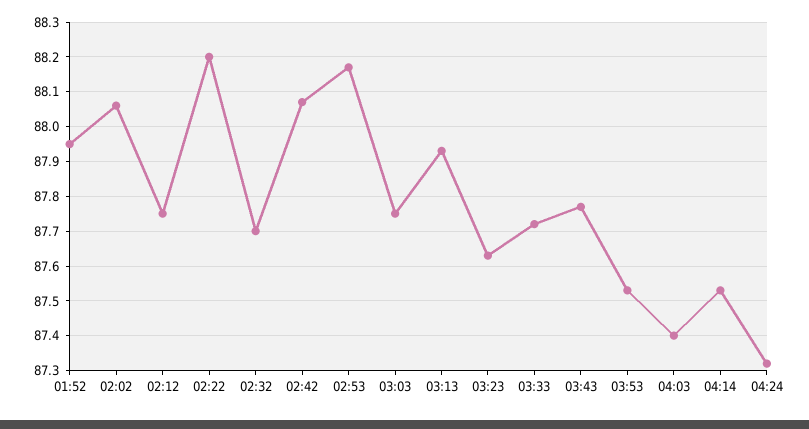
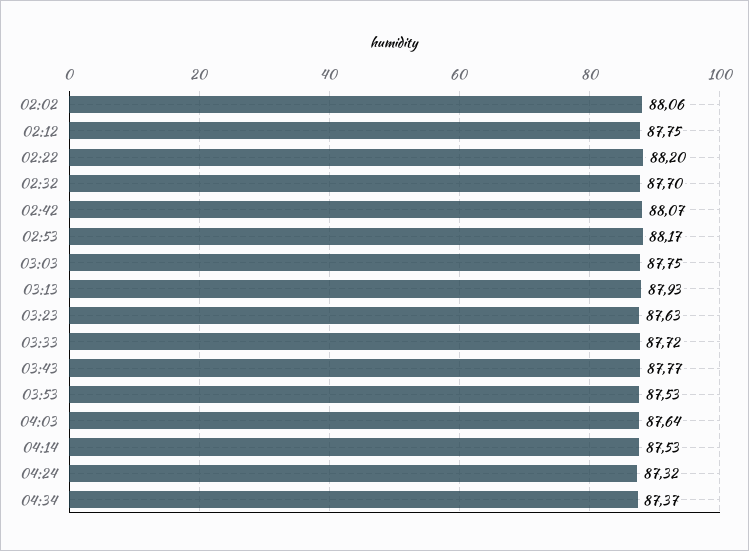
01:52: 87.95 -> none
04:03: 87.4 -> 87.64
04:34: none -> 87.37

